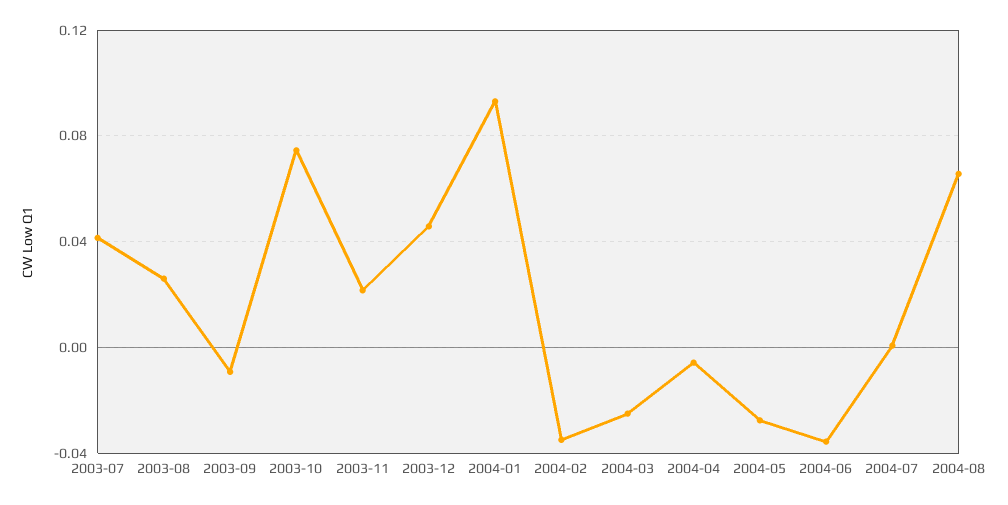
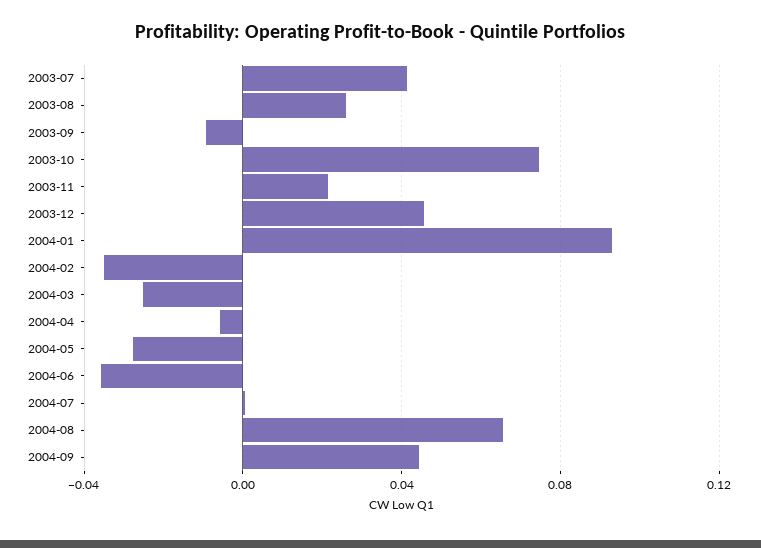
2004-09: none -> 0.045

